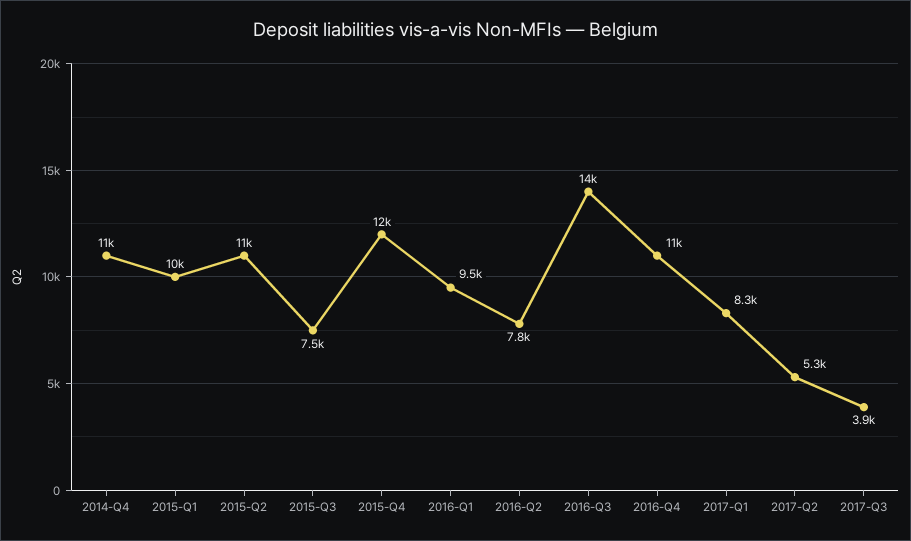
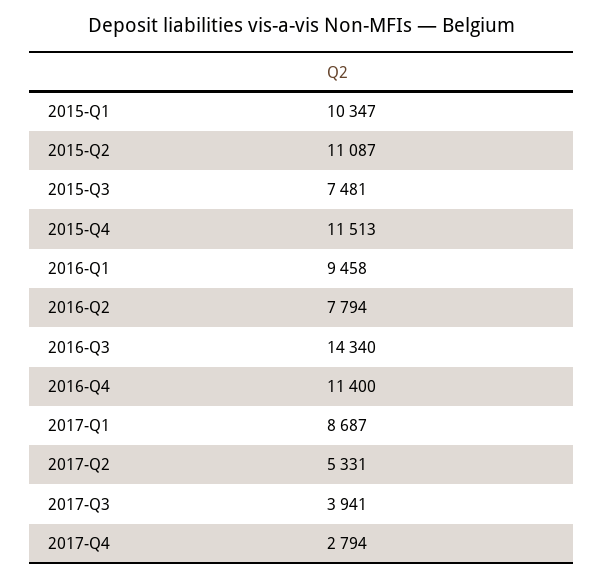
2014-Q4: 11000 -> none
2017-Q1: 8300 -> 8687
2017-Q4: none -> 2794

